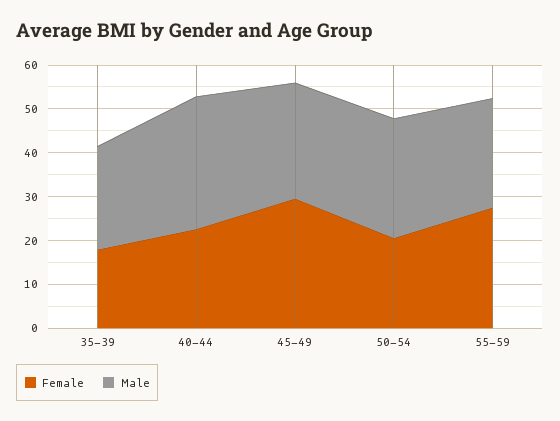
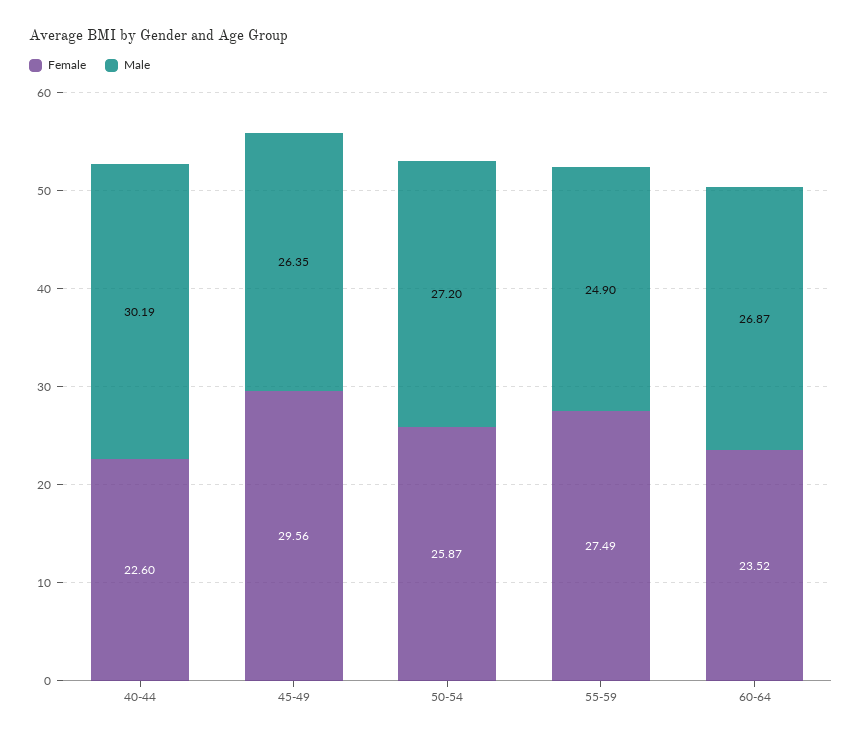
Female, 35-39: 18 -> none
Male, 35-39: 24 -> none
Female, 50-54: 20 -> 25.87
Female, 60-64: none -> 23.52
Male, 60-64: none -> 26.87

